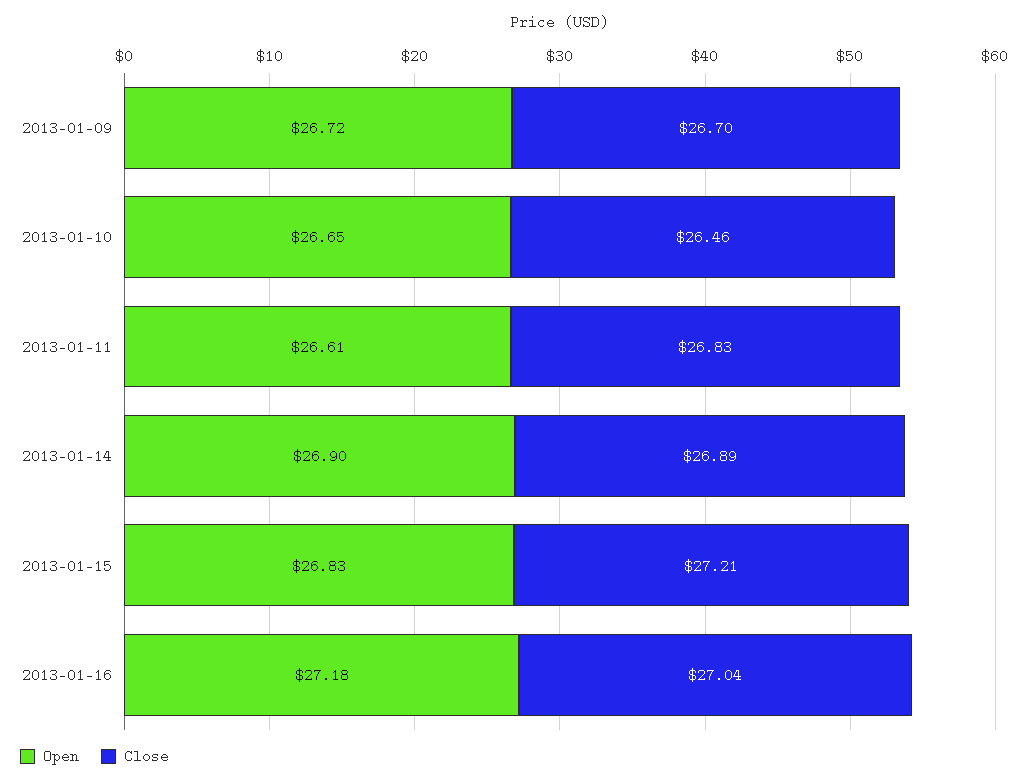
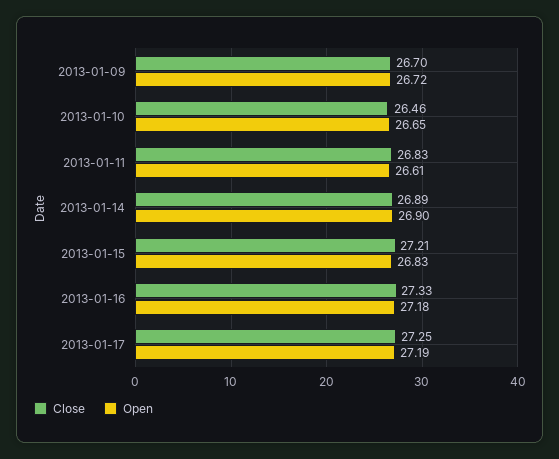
Close, 2013-01-16: 27.04 -> 27.33
Close, 2013-01-17: none -> 27.25
Open, 2013-01-17: none -> 27.19

